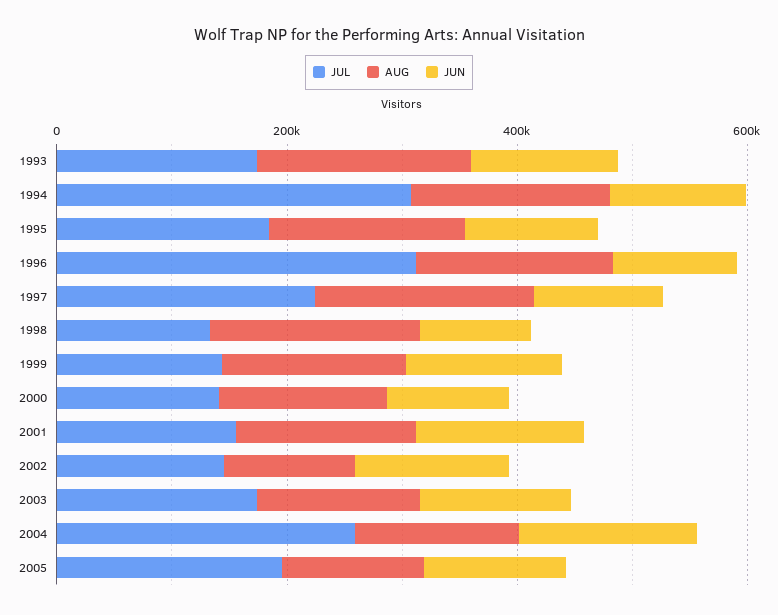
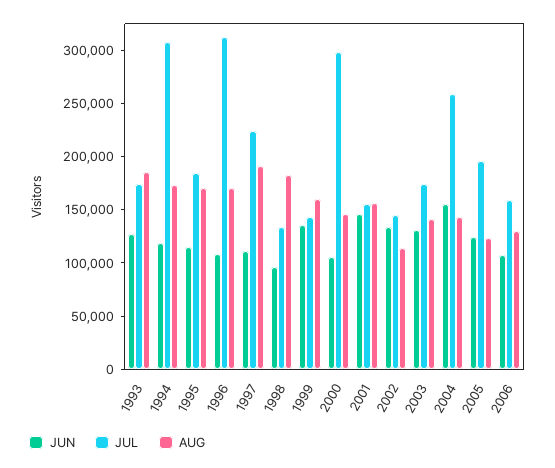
JUL, 2000: 150000 -> 300000
JUN, 2006: none -> 110000
JUL, 2006: none -> 160000
AUG, 2006: none -> 130000

